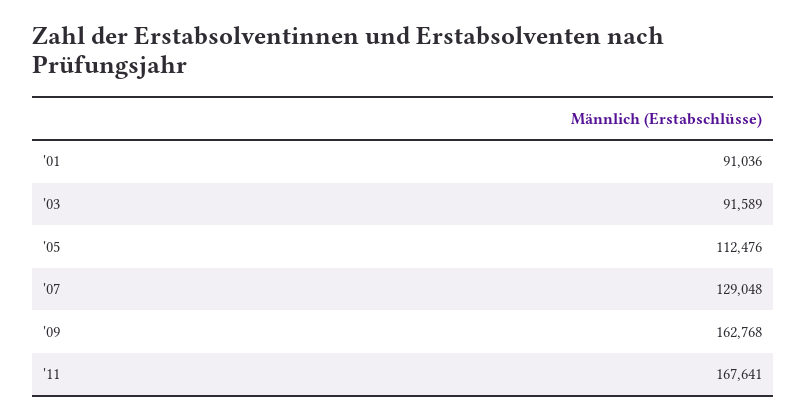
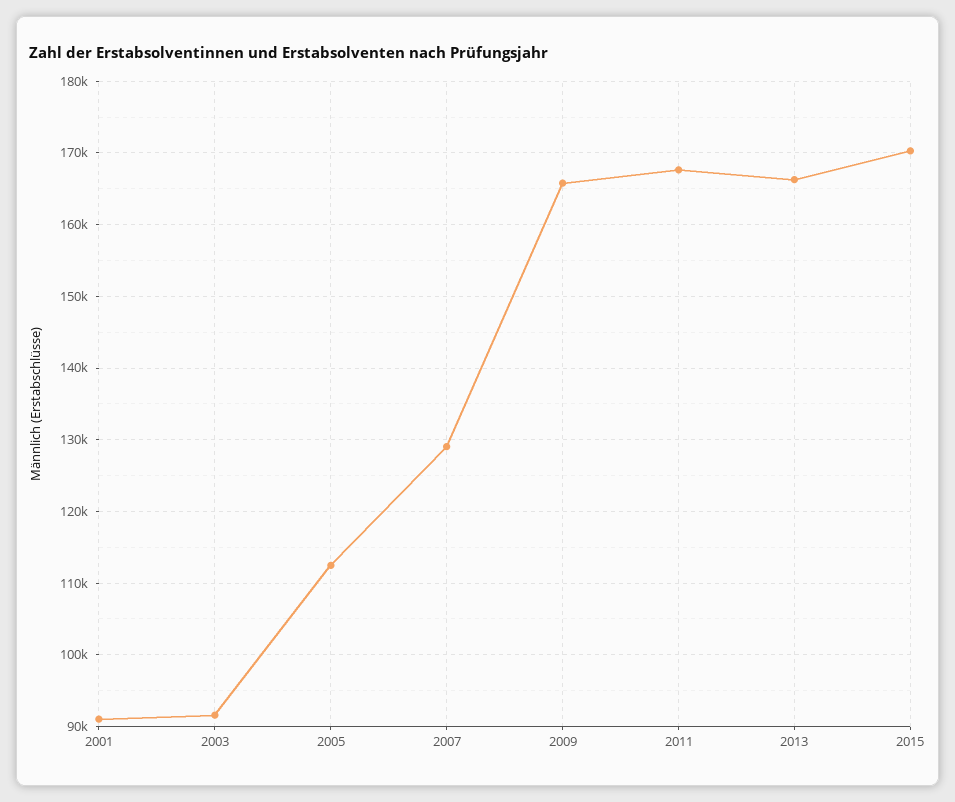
'09: 162768 -> 166000
2013: none -> 166000
2015: none -> 170000

